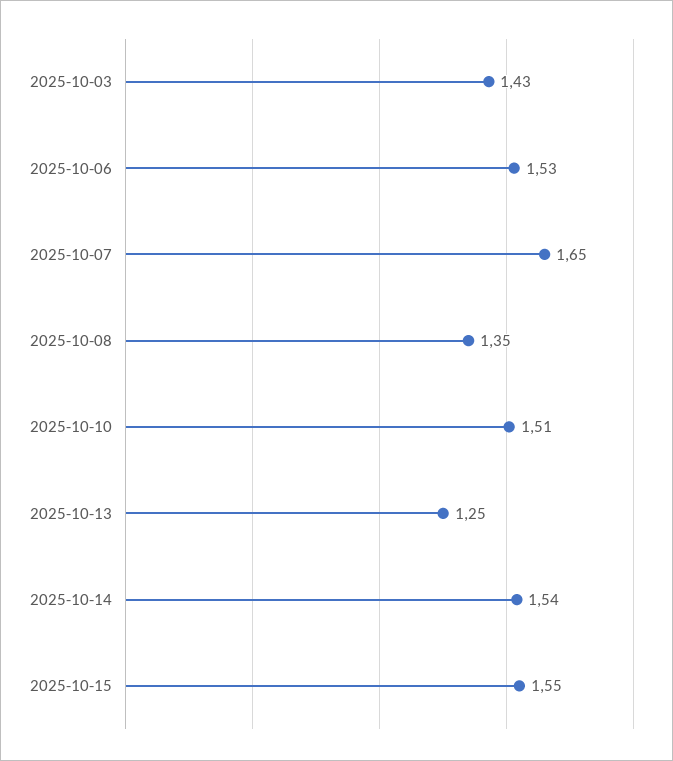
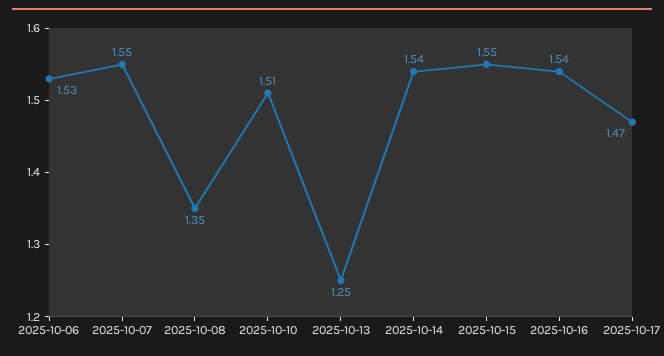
2025-10-03: 1.43 -> none
2025-10-07: 1.65 -> 1.55
2025-10-16: none -> 1.54
2025-10-17: none -> 1.47

